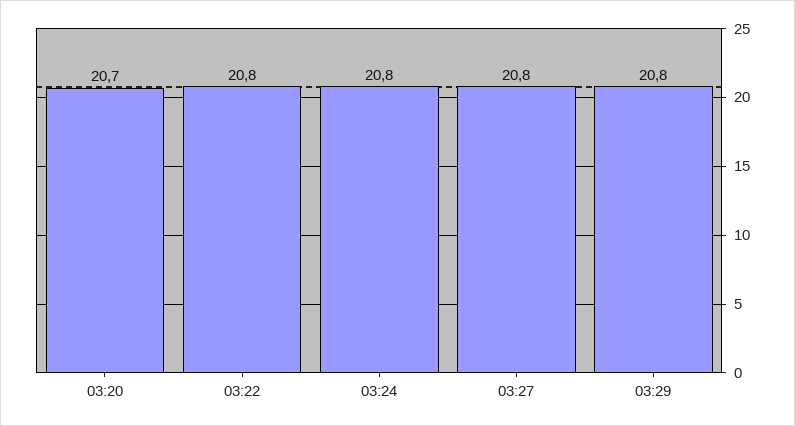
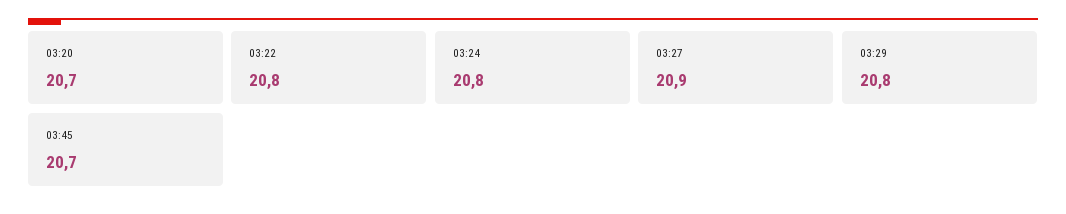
03:27: 20.8 -> 20.9
03:45: none -> 20.7

